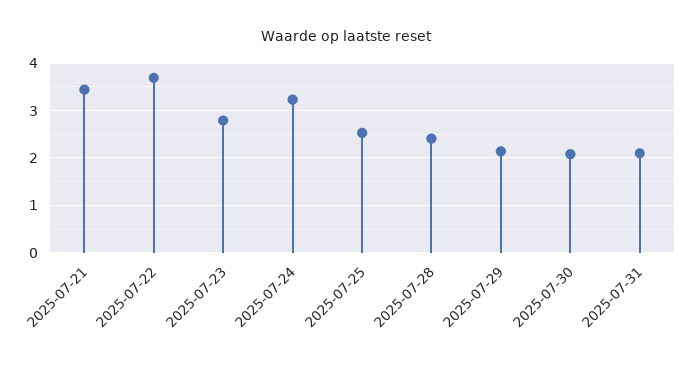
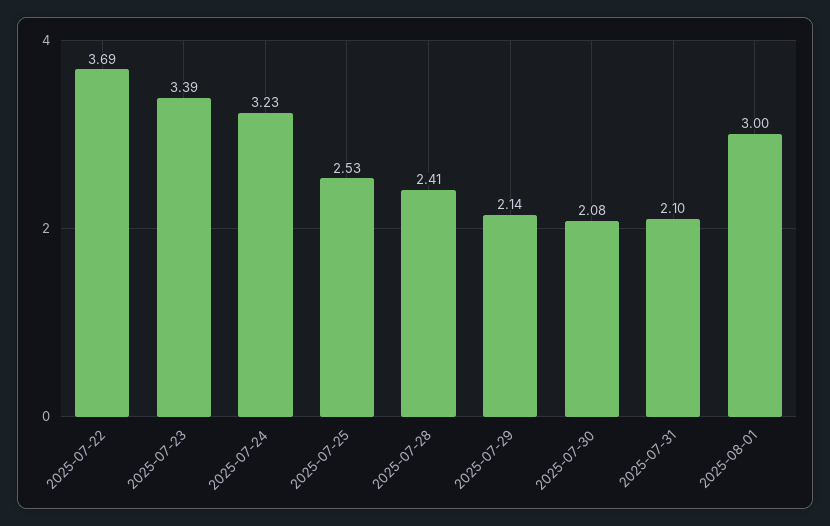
2025-07-21: 3.4 -> none
2025-07-23: 2.8 -> 3.39
2025-08-01: none -> 3

